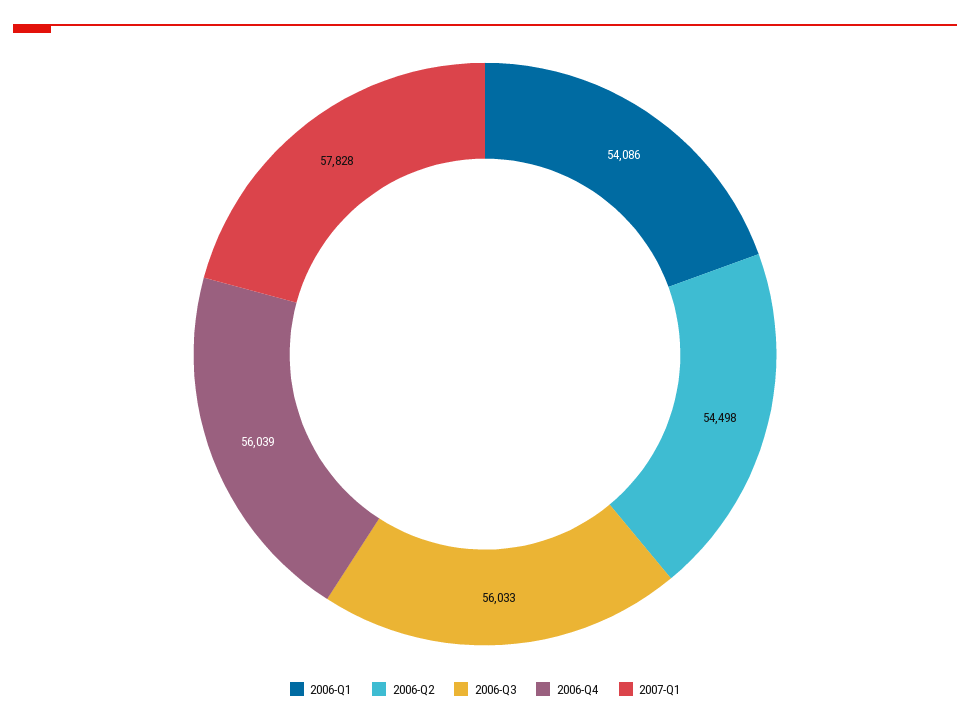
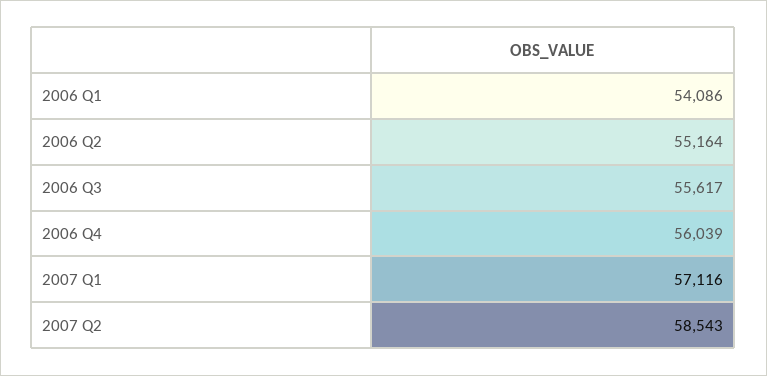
2006-Q2: 54498 -> 55164
2006-Q3: 56033 -> 55617
2007-Q1: 57828 -> 57116
2007 Q2: none -> 58543

